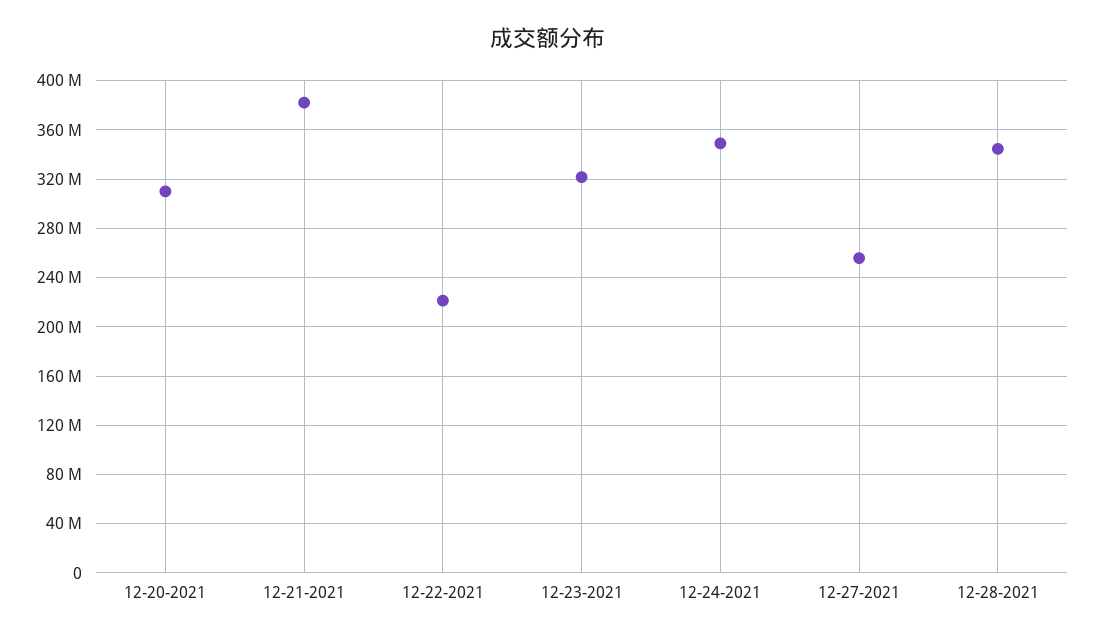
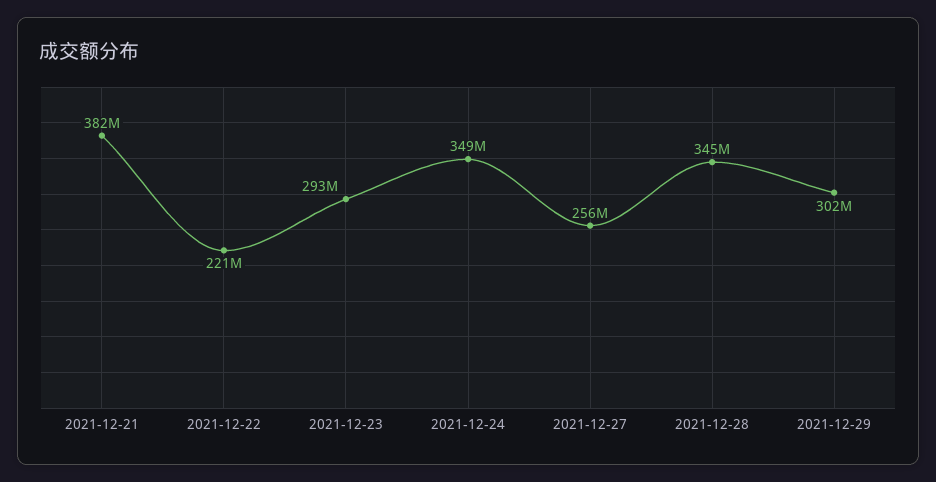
12-20-2021: 310000000 -> none
12-23-2021: 320000000 -> 293000000
2021-12-29: none -> 302000000

